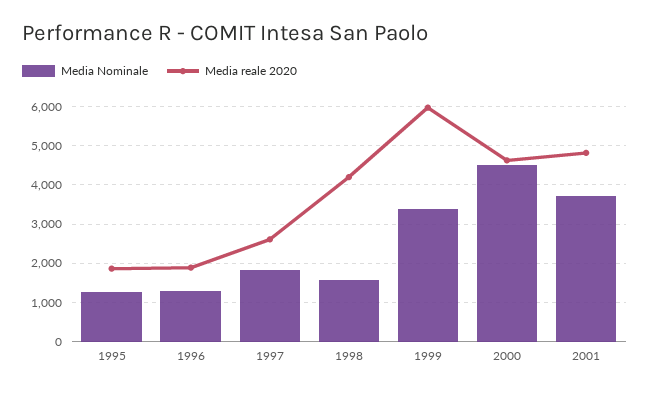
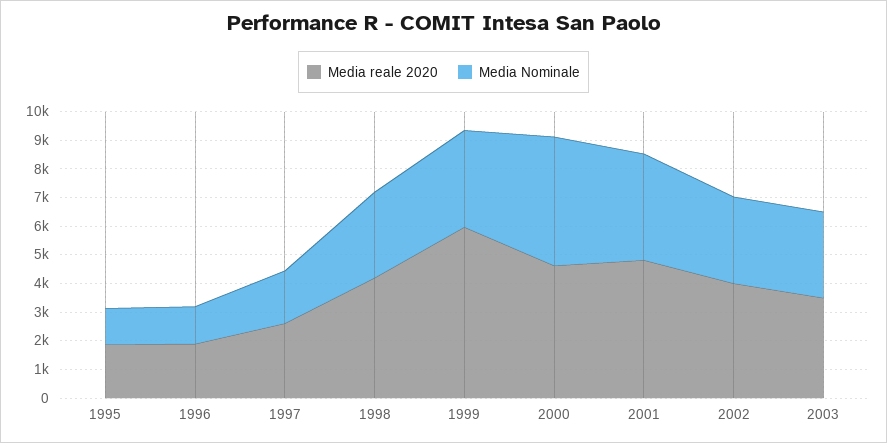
Media Nominale, 1998: 1600 -> 3000
Media reale 2020, 2002: none -> 4000
Media Nominale, 2002: none -> 3000
Media reale 2020, 2003: none -> 3500
Media Nominale, 2003: none -> 3000

